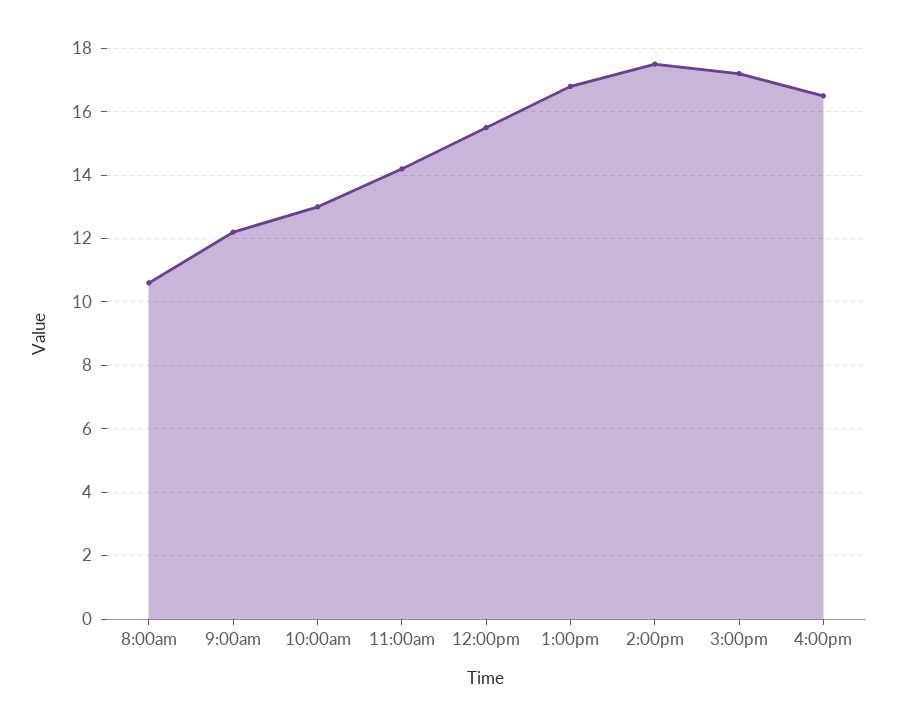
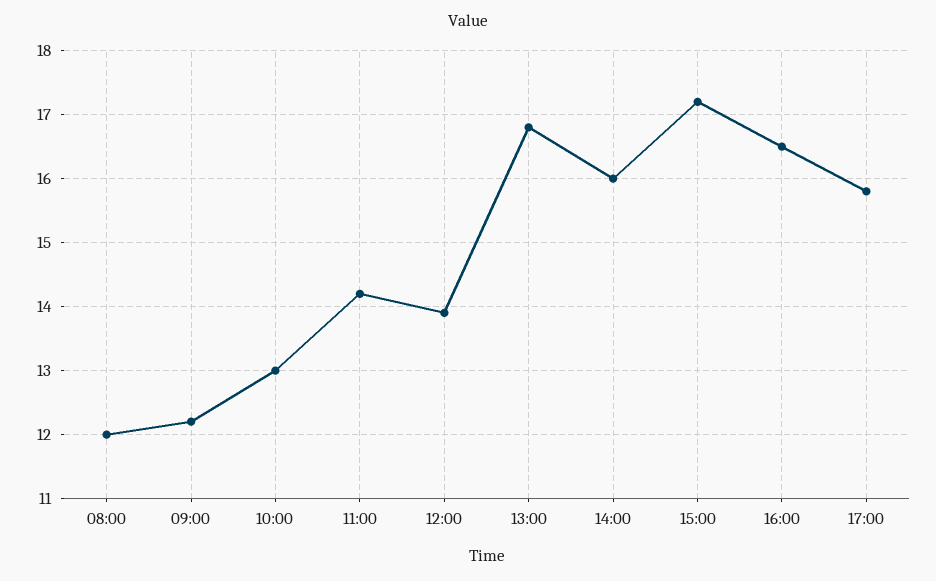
8:00am: 10.5 -> 12
12:00pm: 15.5 -> 13.9
2:00pm: 17.5 -> 16
17:00: none -> 15.8

